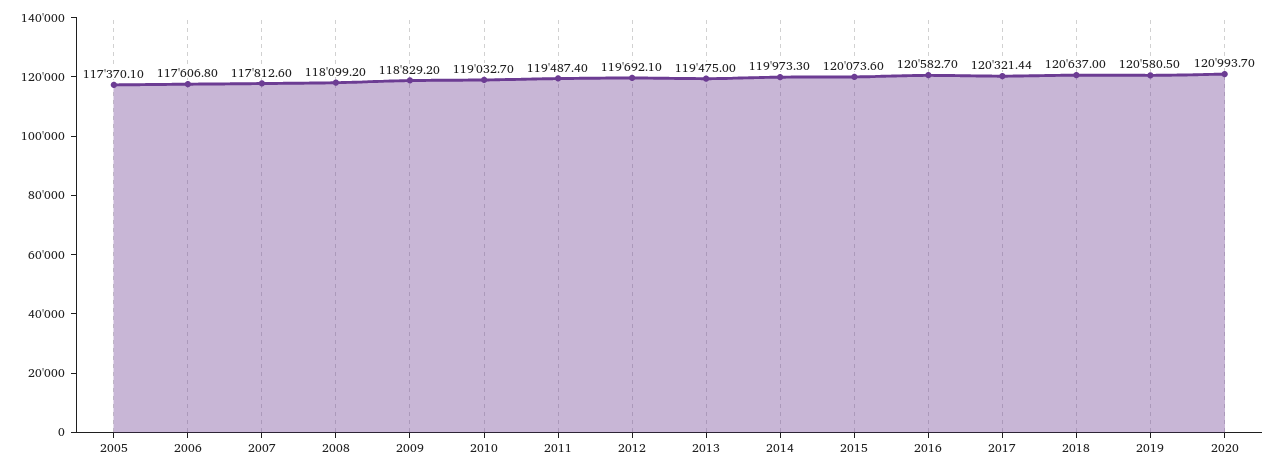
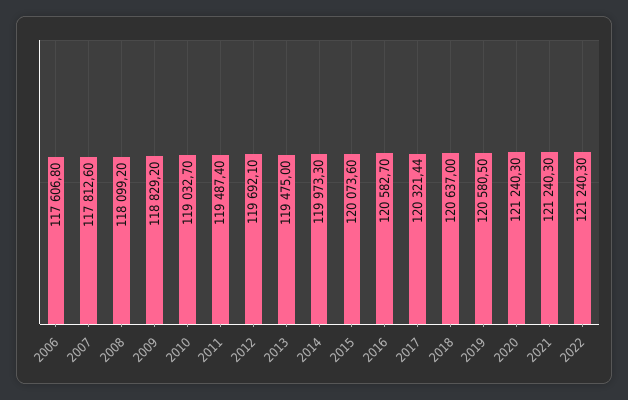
2005: 117370.1 -> none
2020: 120993.7 -> 121240.3
2021: none -> 121240.3
2022: none -> 121240.3

